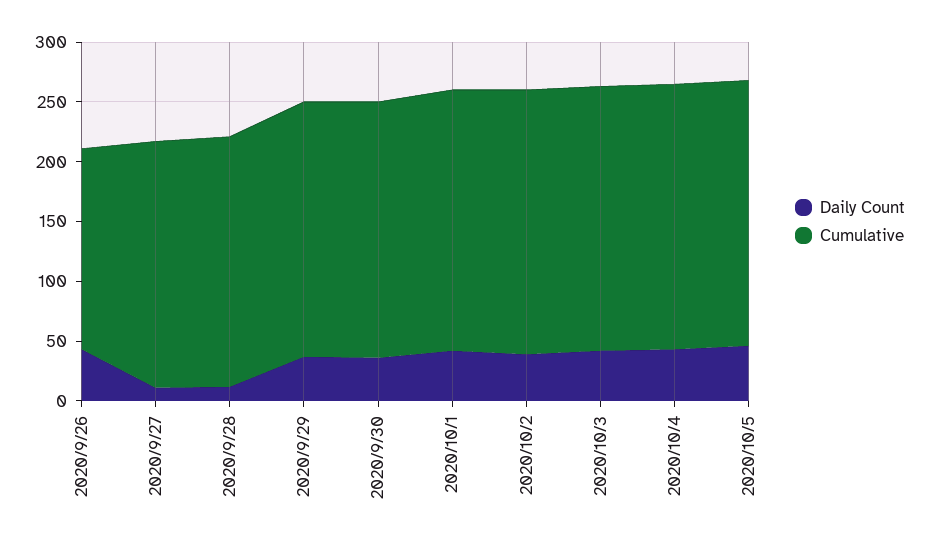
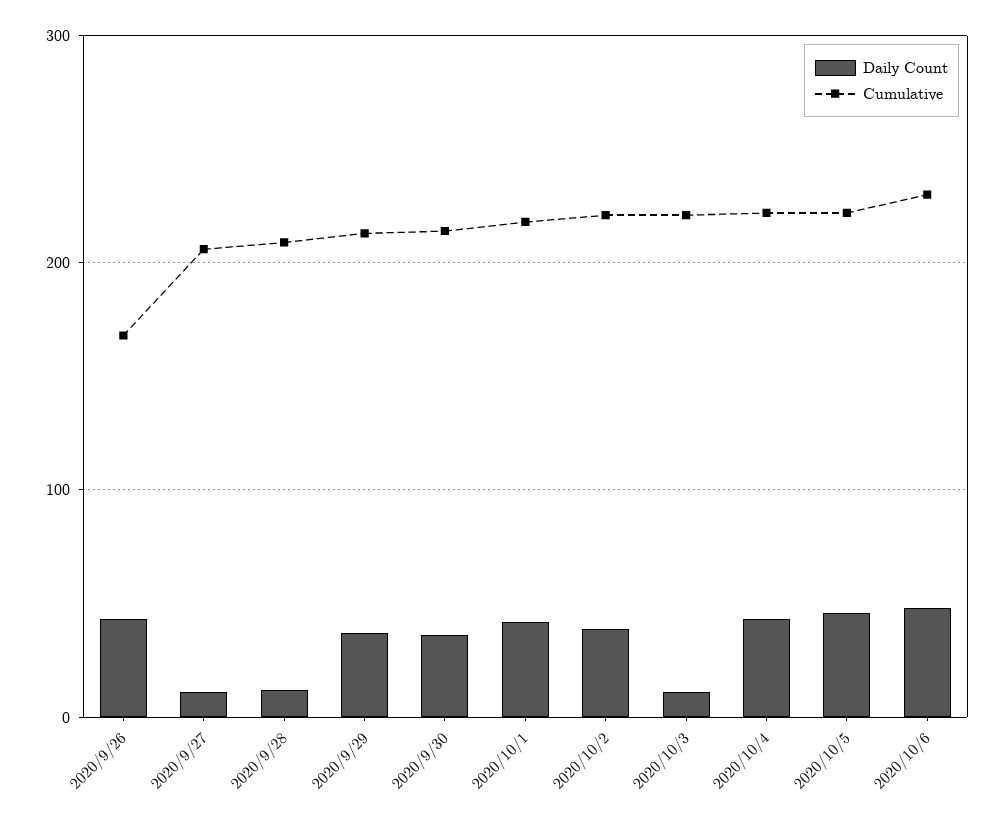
Daily Count, 2020/10/3: 40 -> 10
Daily Count, 2020/10/6: none -> 50
Cumulative, 2020/10/6: none -> 230

